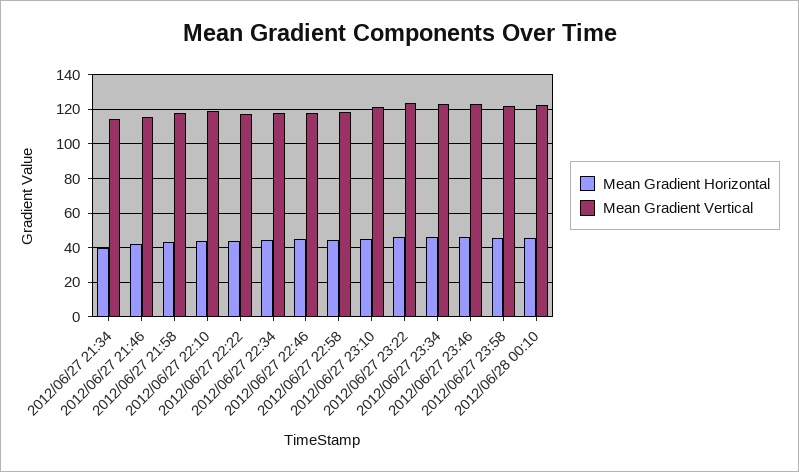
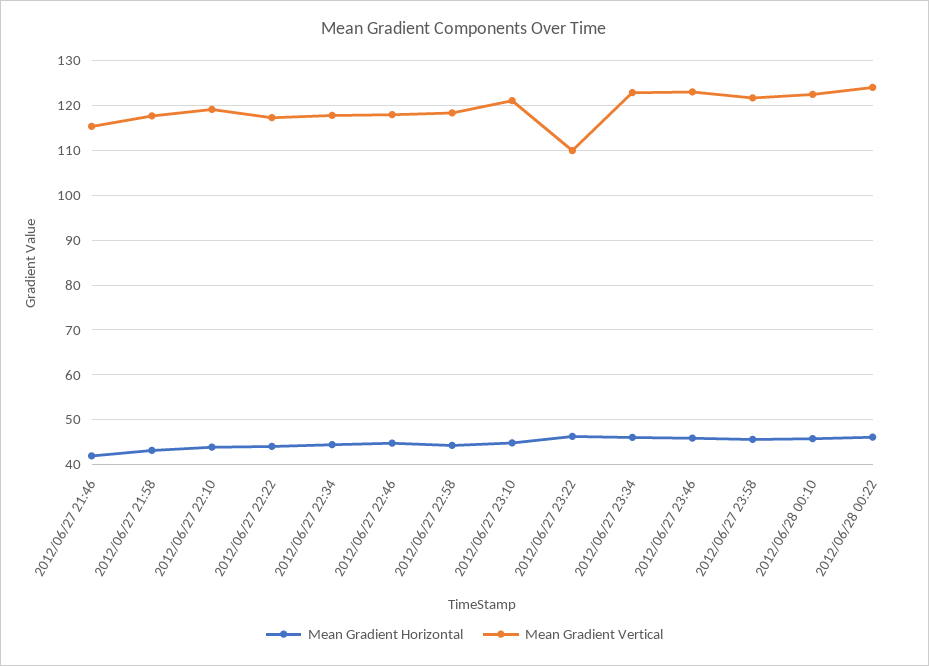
Mean Gradient Horizontal, 2012/06/27 21:34: 40 -> none
Mean Gradient Vertical, 2012/06/27 21:34: 115 -> none
Mean Gradient Vertical, 2012/06/27 23:22: 125 -> 110
Mean Gradient Horizontal, 2012/06/28 00:22: none -> 46
Mean Gradient Vertical, 2012/06/28 00:22: none -> 124

